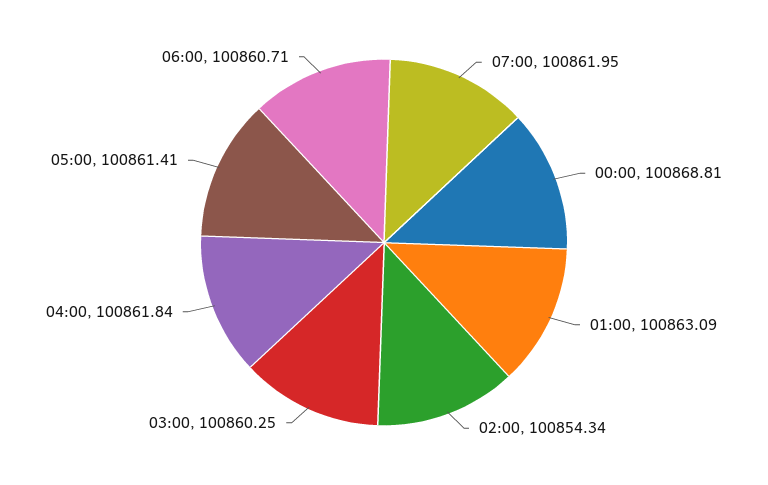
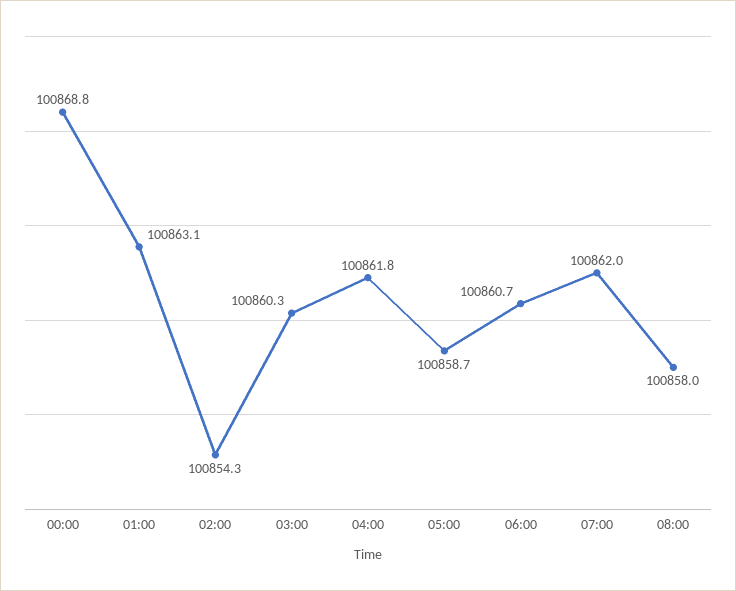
05:00: 100861.41 -> 100858.7
08:00: none -> 100858

